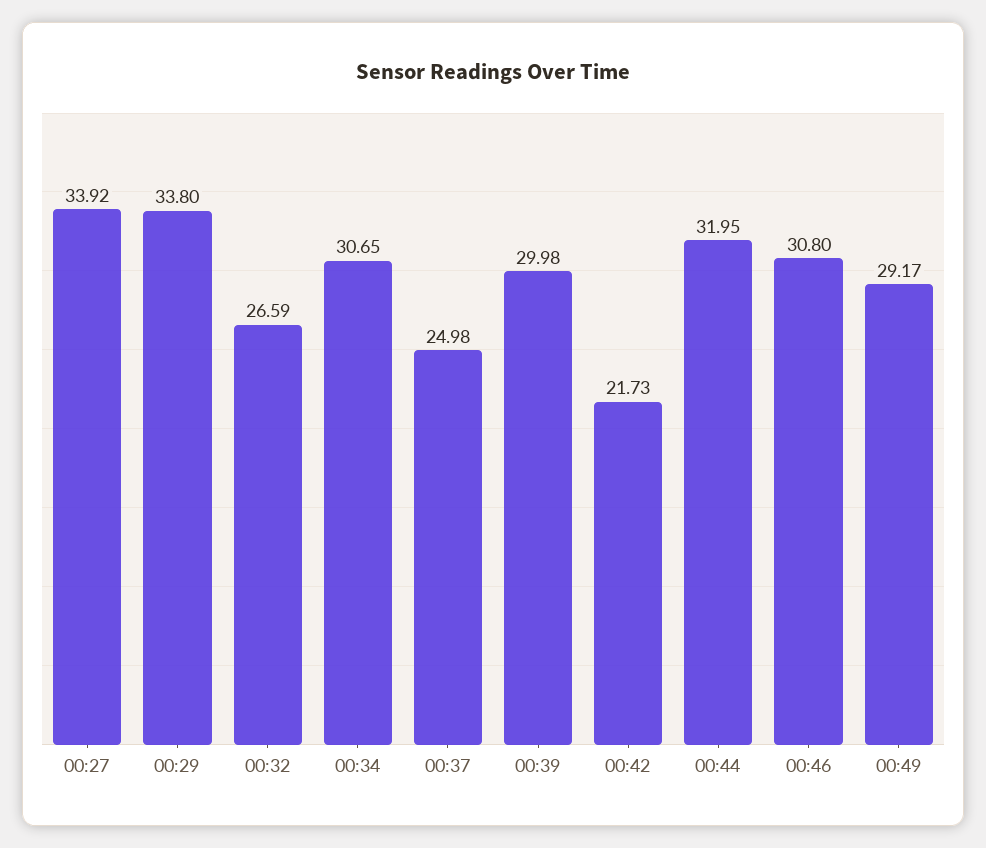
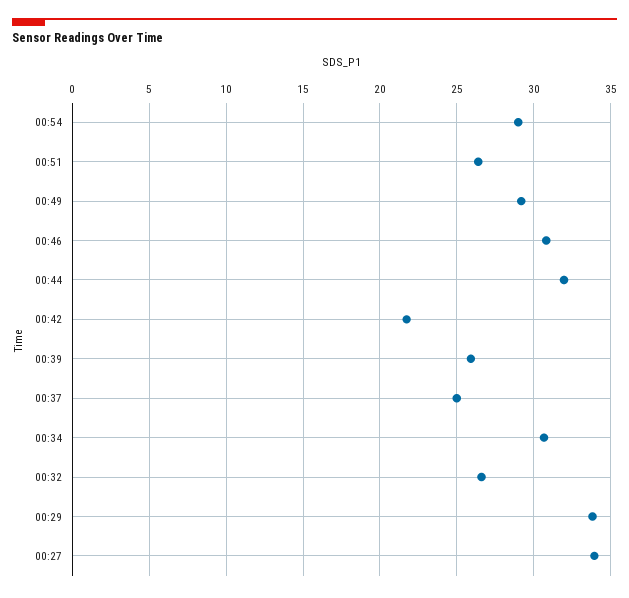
00:39: 29.98 -> 26
00:54: none -> 29
00:51: none -> 26.5

